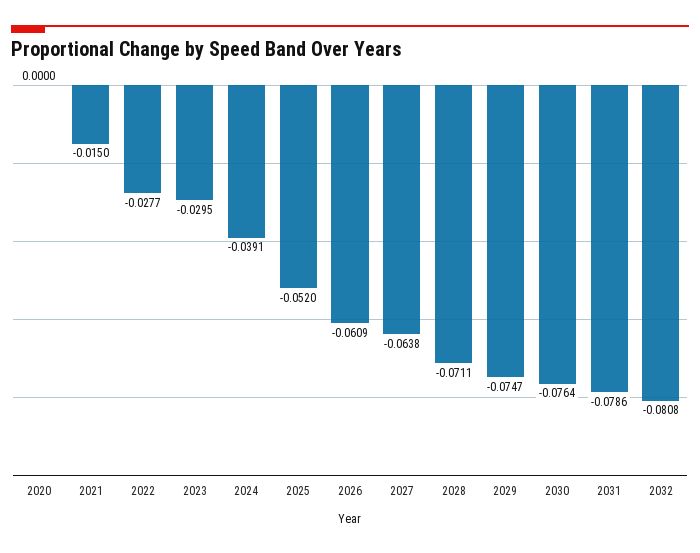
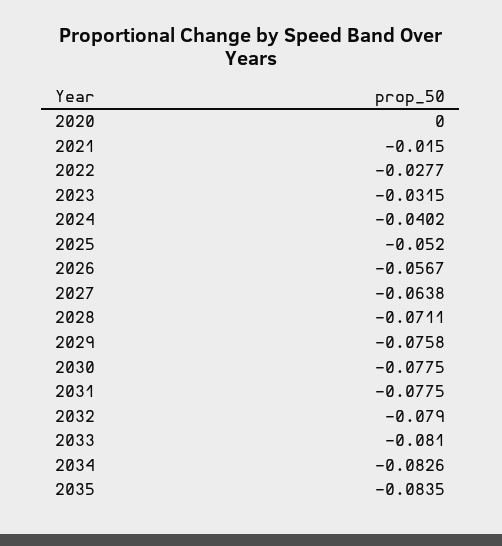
2023: -0.0295 -> -0.0315
2024: -0.0391 -> -0.0402
2026: -0.0609 -> -0.0567
2029: -0.0747 -> -0.0758
2030: -0.0764 -> -0.0775
2031: -0.0786 -> -0.0775
2032: -0.0808 -> -0.079
2033: none -> -0.081
2034: none -> -0.0826
2035: none -> -0.0835

